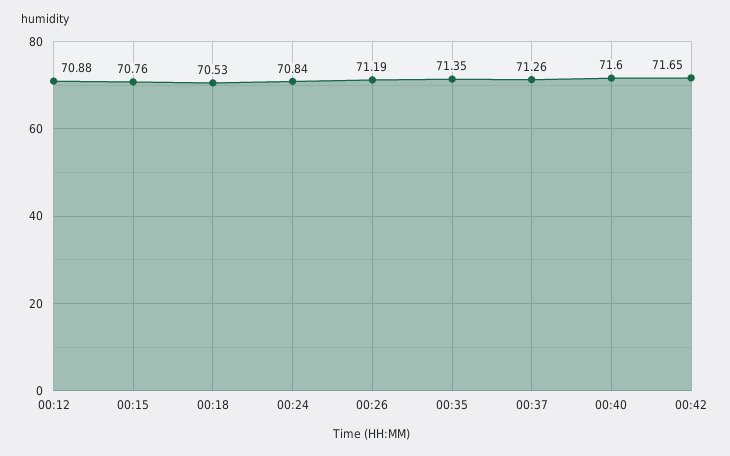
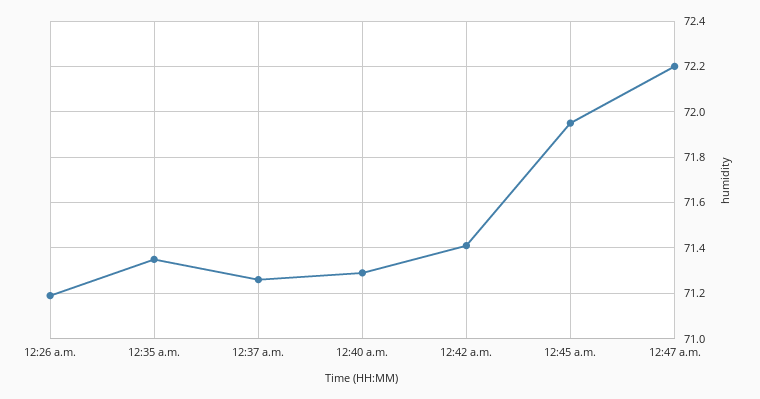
00:12: 70.88 -> none
00:15: 70.76 -> none
00:18: 70.53 -> none
00:24: 70.84 -> none
00:40: 71.6 -> 71.3
00:42: 71.65 -> 71.4
12:45 a.m.: none -> 71.95
12:47 a.m.: none -> 72.2

